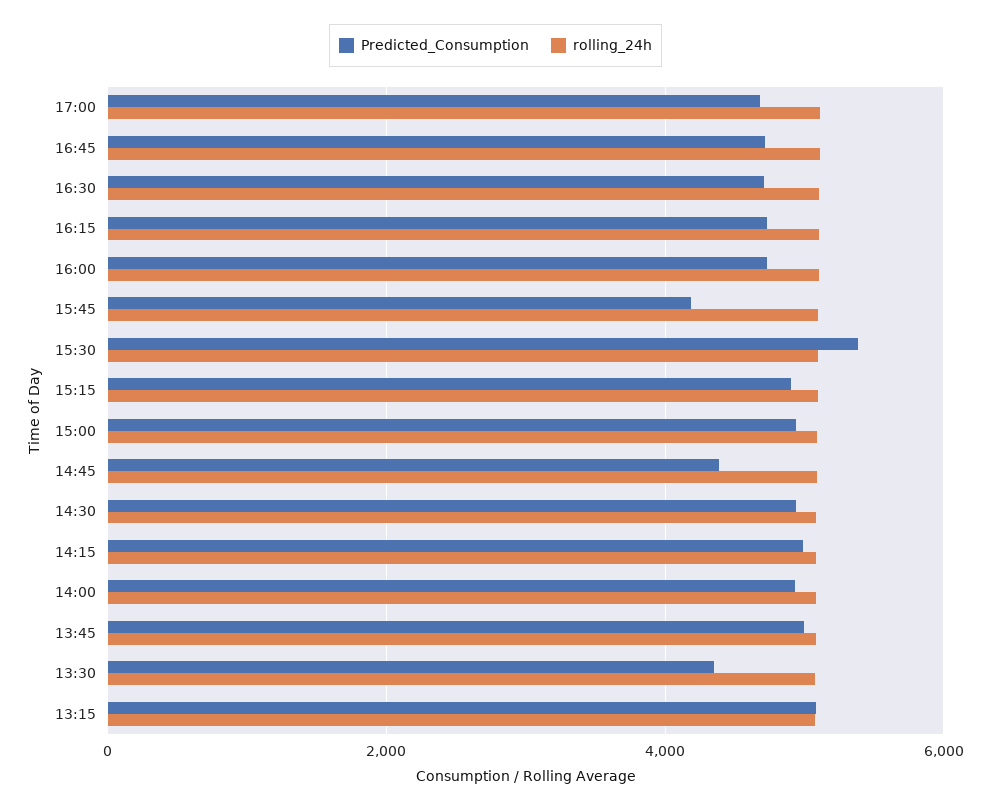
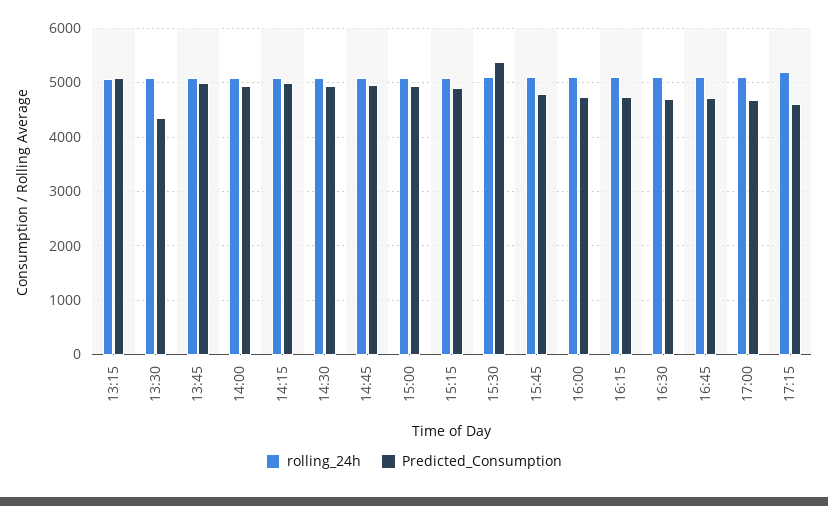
Predicted_Consumption, 15:45: 4200 -> 4800
Predicted_Consumption, 14:45: 4400 -> 5000
rolling_24h, 17:15: none -> 5200
Predicted_Consumption, 17:15: none -> 4600

